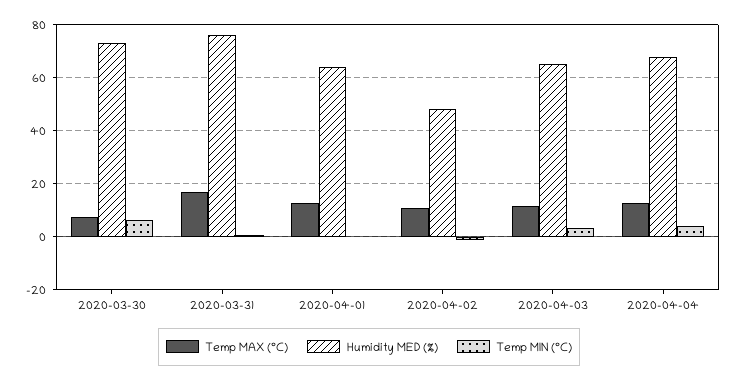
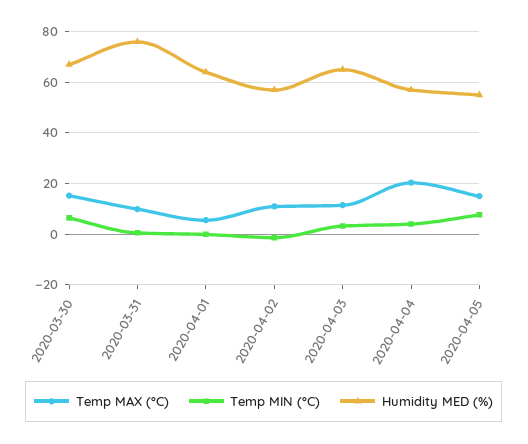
Temp MAX (°C), 2020-03-30: 7.5 -> 15
Humidity MED (%), 2020-03-30: 72.5 -> 67.5
Temp MAX (°C), 2020-03-31: 17.5 -> 10
Temp MAX (°C), 2020-04-01: 12.5 -> 5
Humidity MED (%), 2020-04-02: 47.5 -> 57.5
Temp MAX (°C), 2020-04-04: 12.5 -> 20
Humidity MED (%), 2020-04-04: 67.5 -> 57.5
Temp MAX (°C), 2020-04-05: none -> 15
Temp MIN (°C), 2020-04-05: none -> 7.5
Humidity MED (%), 2020-04-05: none -> 55

